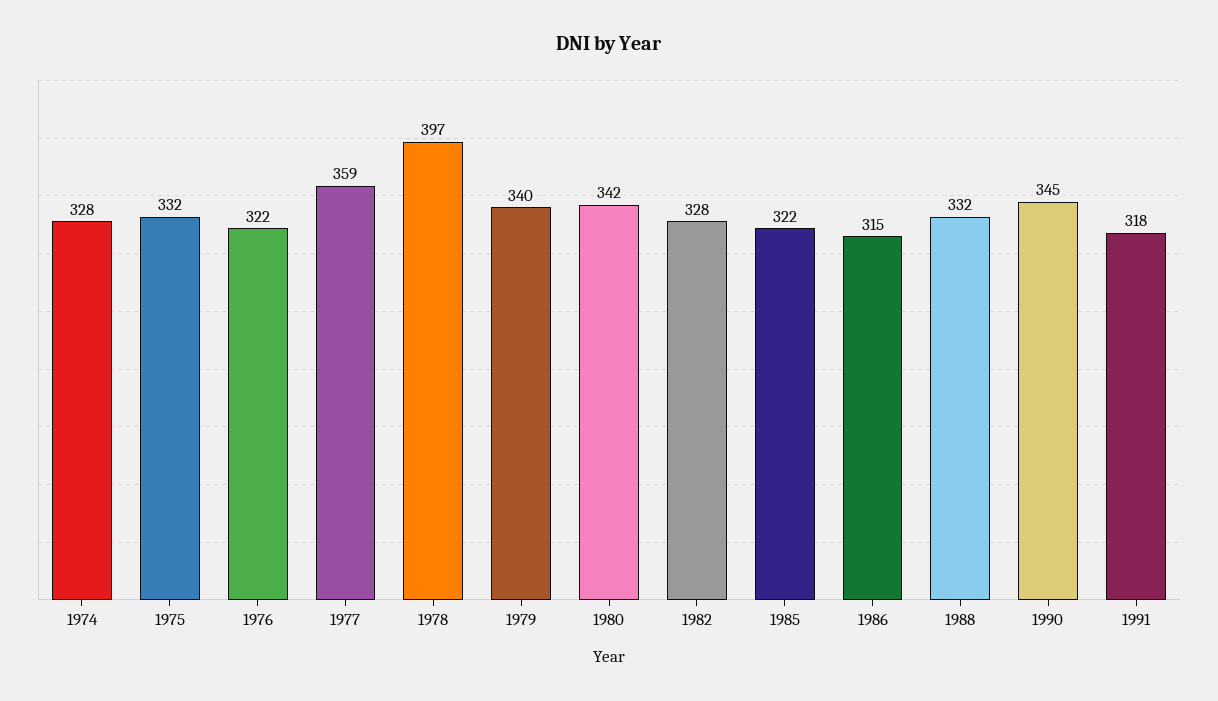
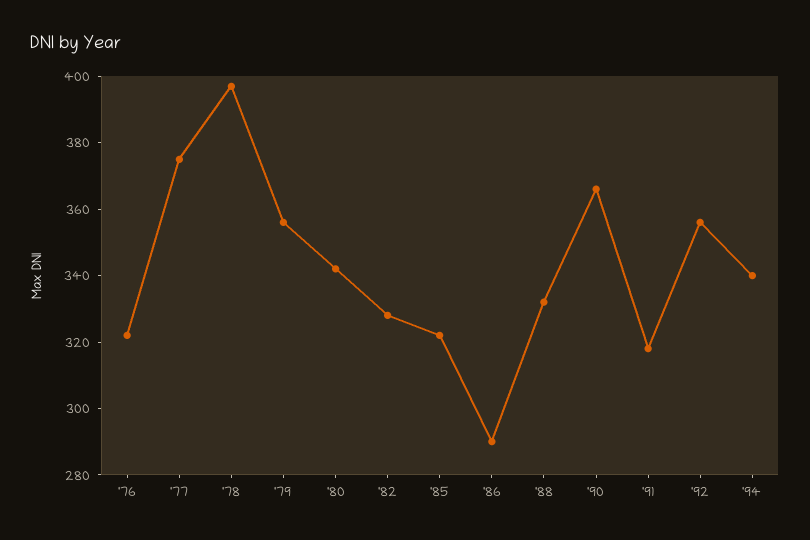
1974: 328 -> none
1975: 332 -> none
1977: 359 -> 375
1979: 340 -> 355
1986: 315 -> 290
1990: 345 -> 365
'92: none -> 355
'94: none -> 340

